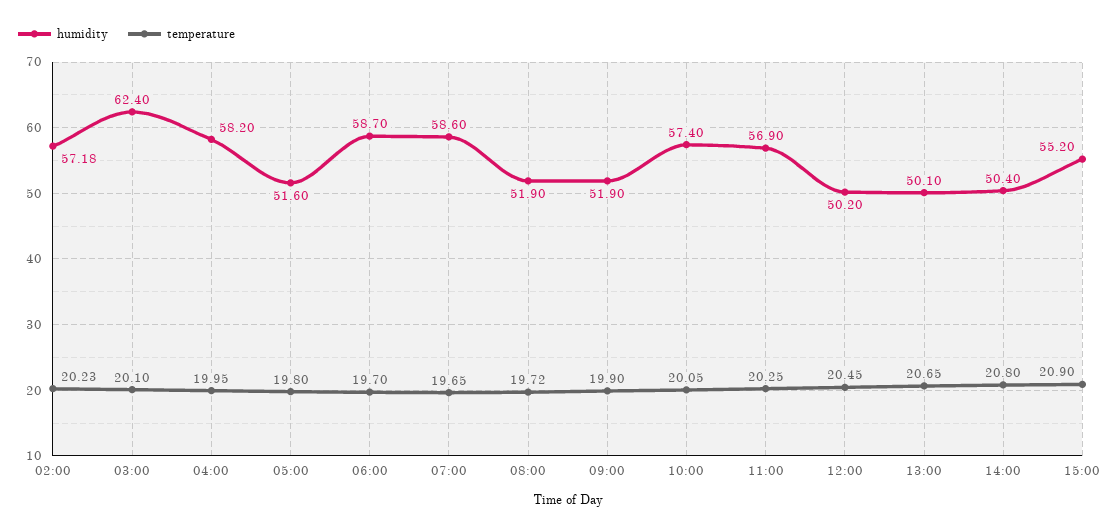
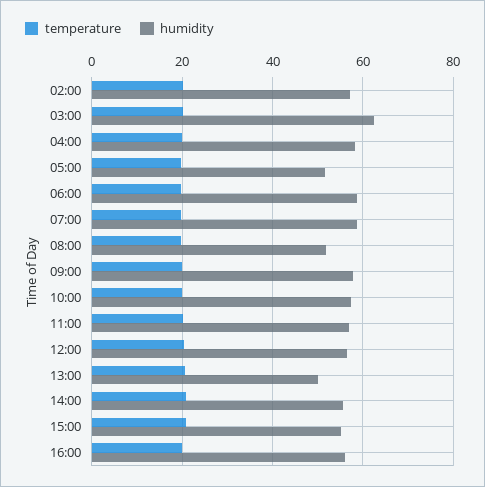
humidity, 09:00: 51.9 -> 58
humidity, 12:00: 50.2 -> 56
humidity, 14:00: 50.4 -> 56
temperature, 16:00: none -> 20
humidity, 16:00: none -> 56

